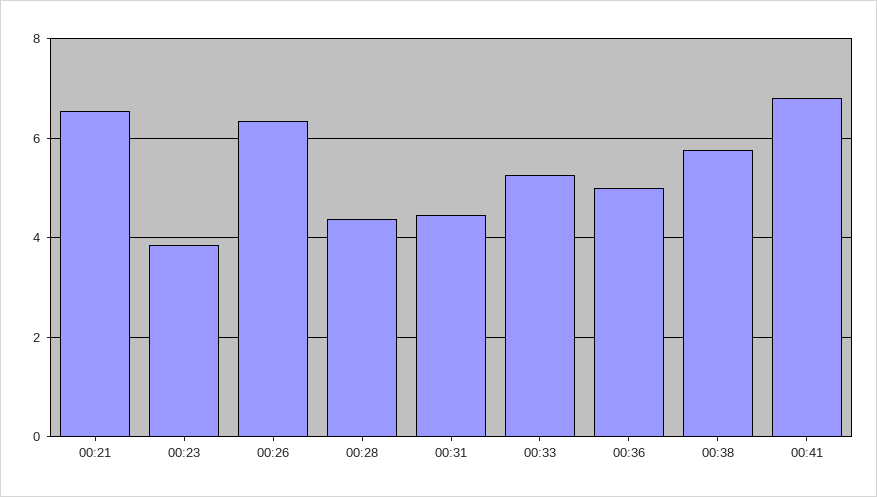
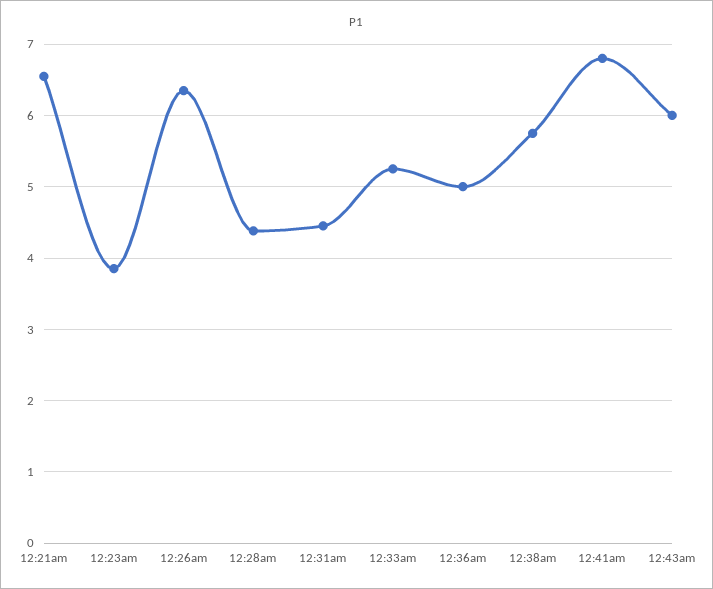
12:43am: none -> 6

